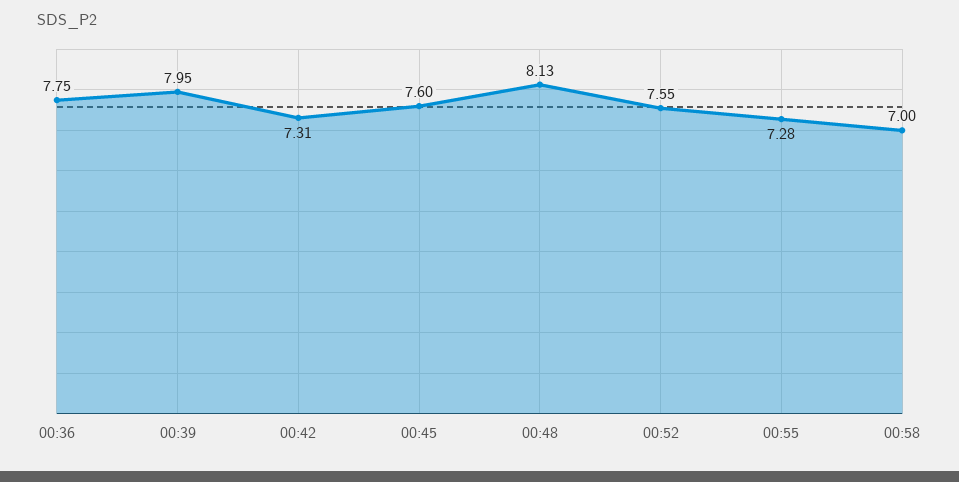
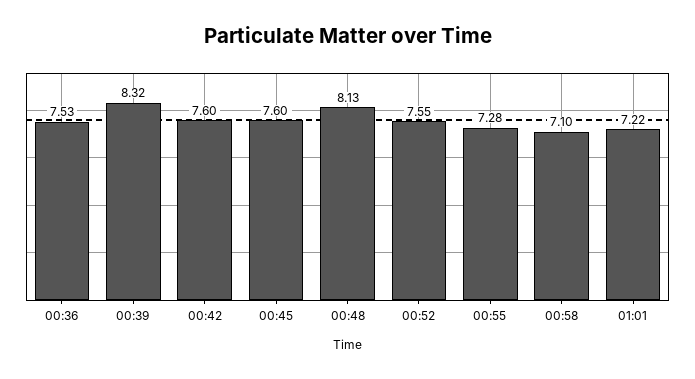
00:36: 7.75 -> 7.53
00:39: 7.95 -> 8.32
00:42: 7.31 -> 7.6
00:58: 7 -> 7.1
01:01: none -> 7.22

